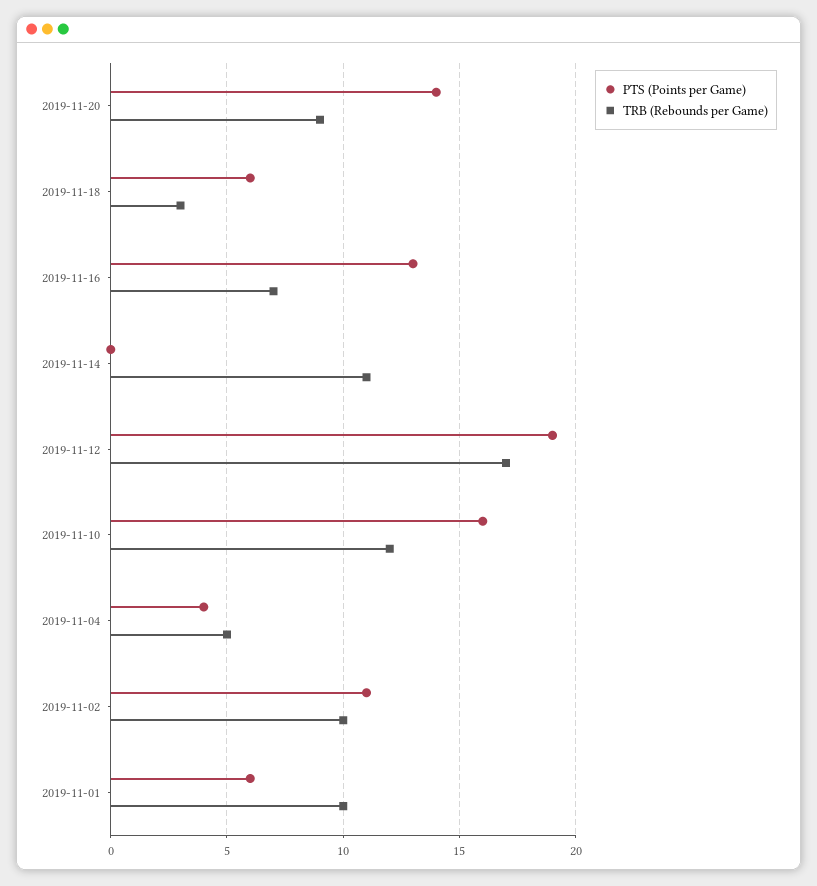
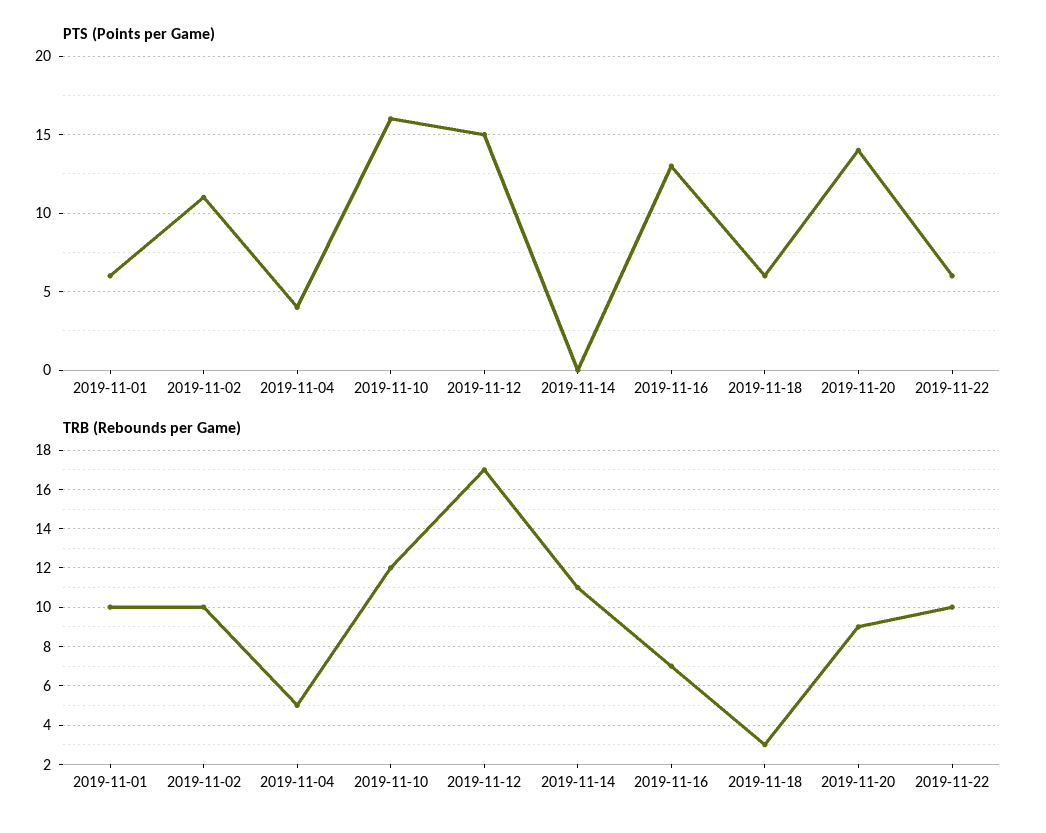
PTS (Points per Game), 2019-11-12: 19 -> 15
PTS (Points per Game), 2019-11-22: none -> 6
TRB (Rebounds per Game), 2019-11-22: none -> 10

